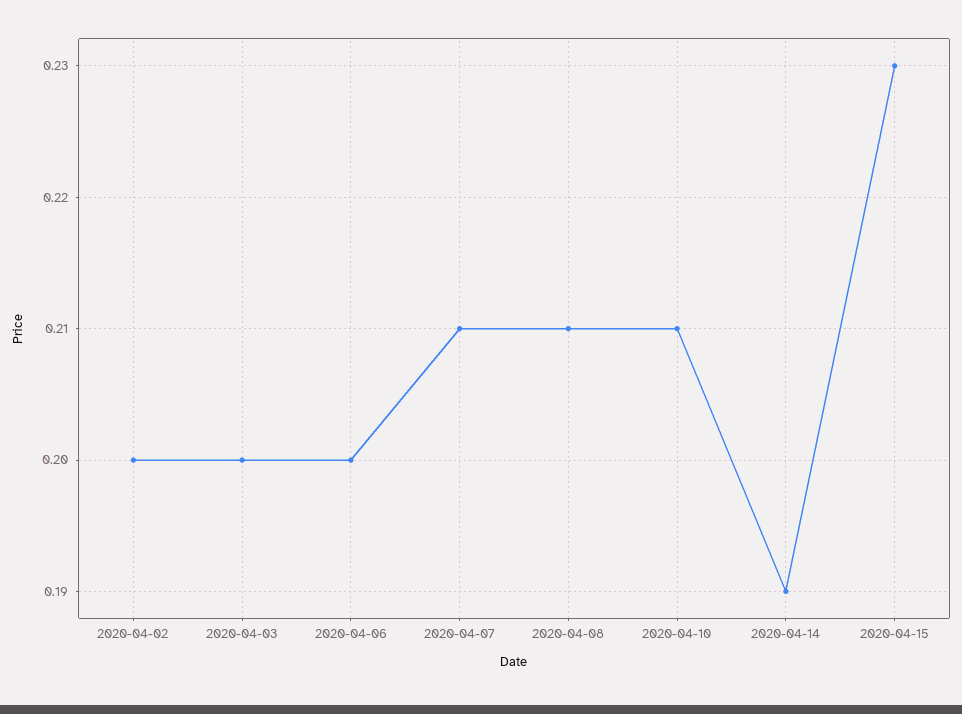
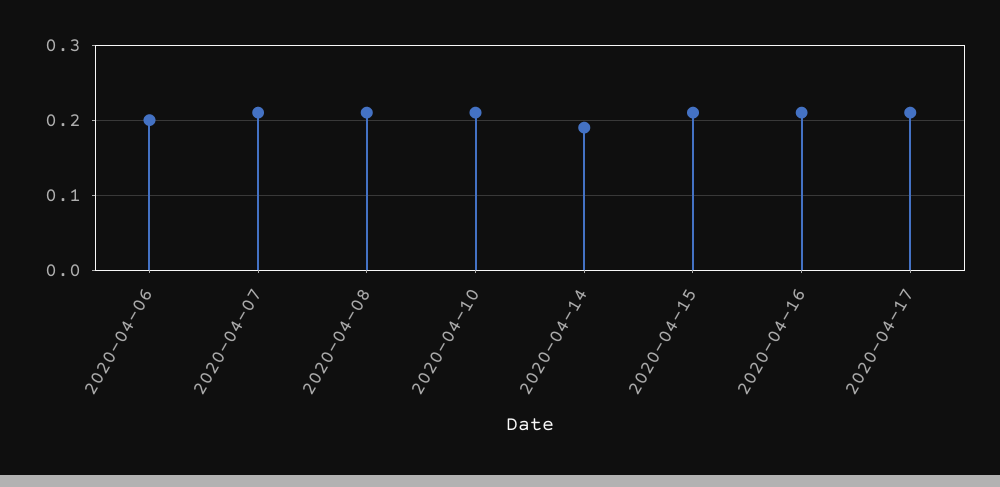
2020-04-02: 0.2 -> none
2020-04-03: 0.2 -> none
2020-04-15: 0.23 -> 0.21
2020-04-16: none -> 0.21
2020-04-17: none -> 0.21

